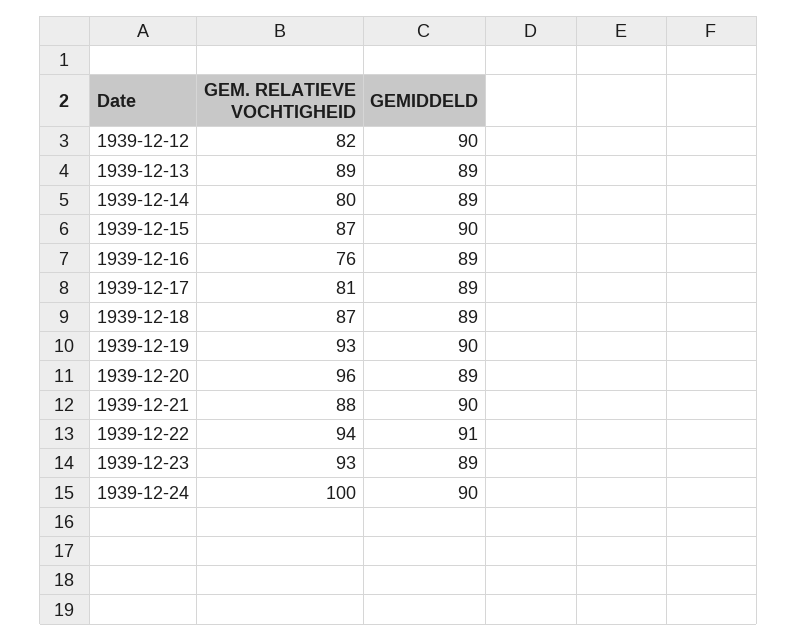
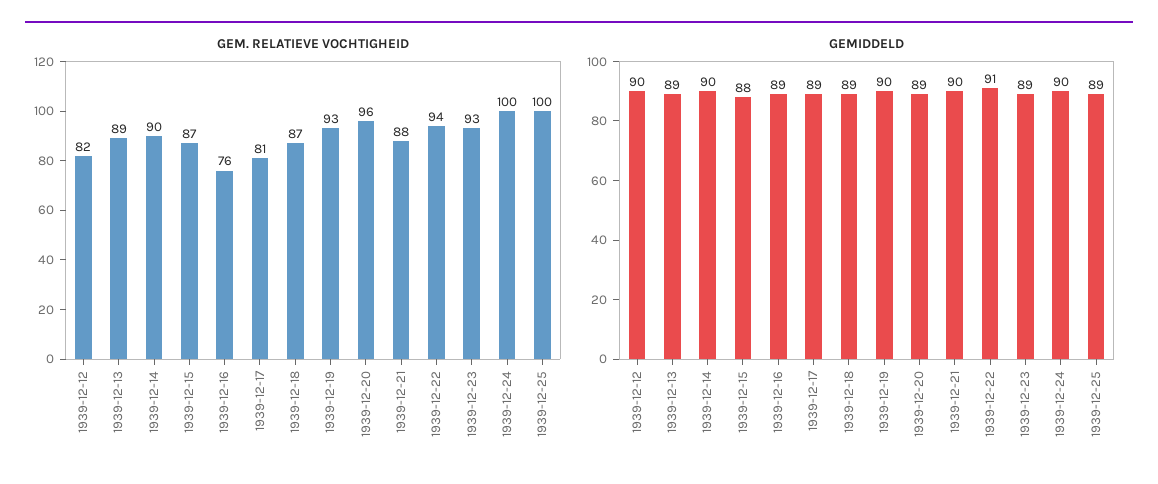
GEM. RELATIEVE VOCHTIGHEID, 1939-12-14: 80 -> 90
GEMIDDELD, 1939-12-14: 89 -> 90
GEMIDDELD, 1939-12-15: 90 -> 88
GEM. RELATIEVE VOCHTIGHEID, 1939-12-25: none -> 100
GEMIDDELD, 1939-12-25: none -> 89

